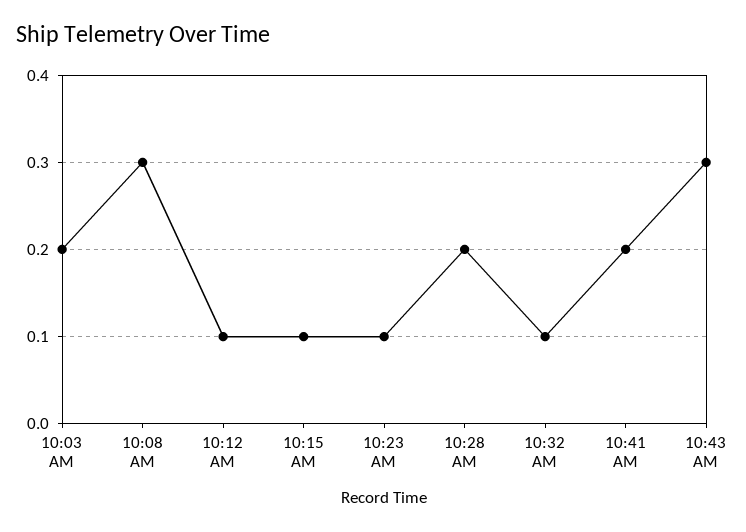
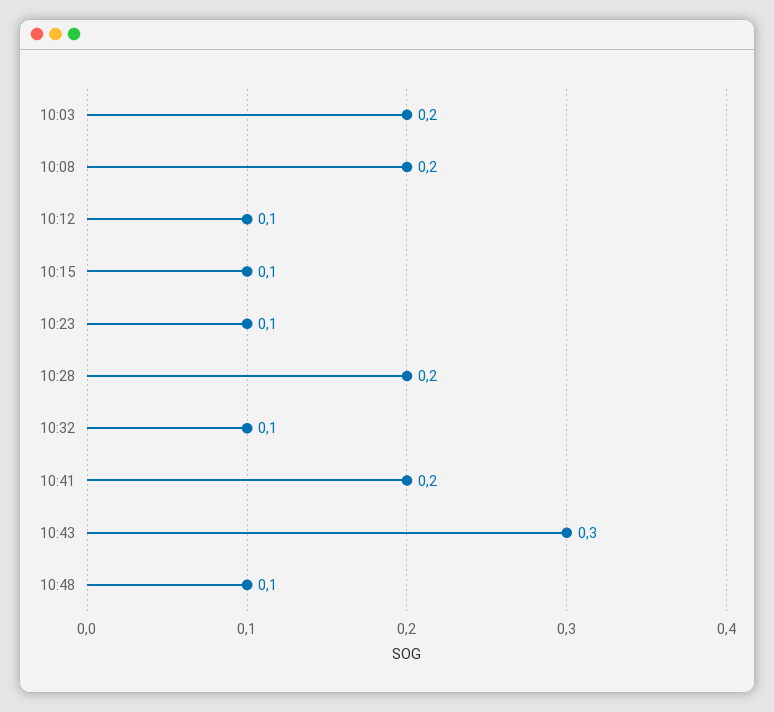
10:08 AM: 0.3 -> 0.2
10:48: none -> 0.1

